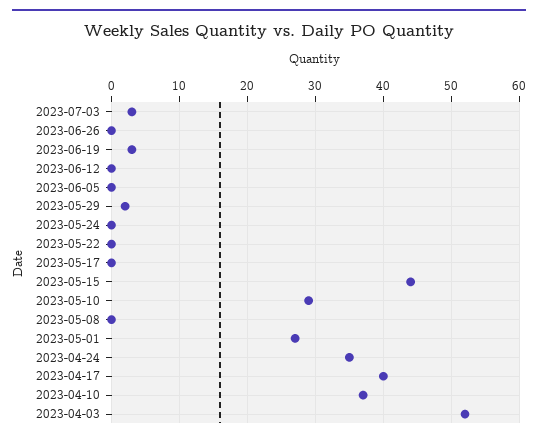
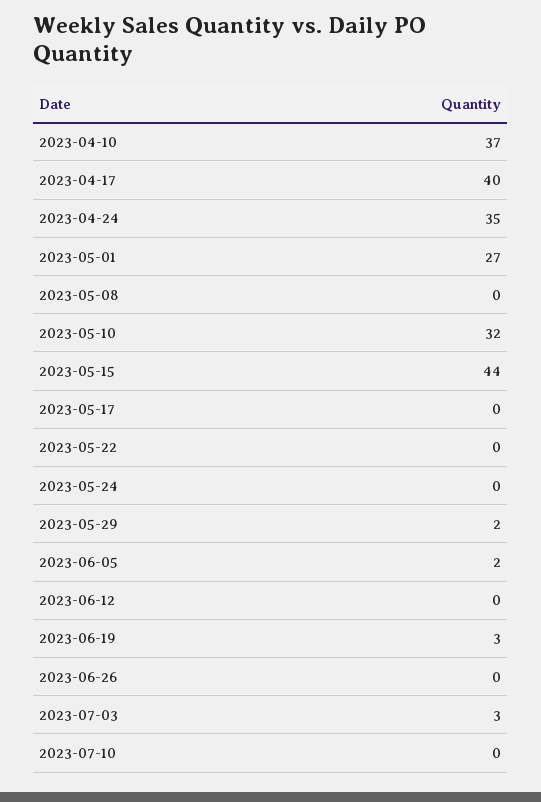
2023-06-05: 0 -> 2
2023-05-10: 29 -> 32
2023-04-03: 52 -> none
2023-07-10: none -> 0

